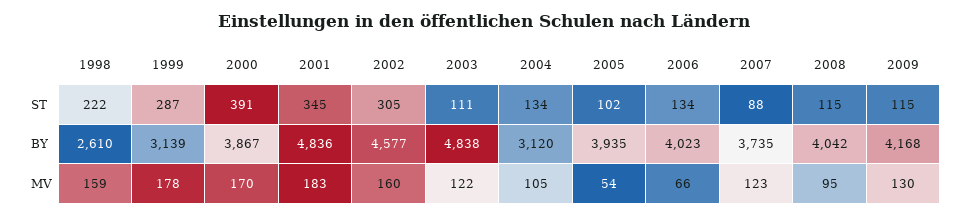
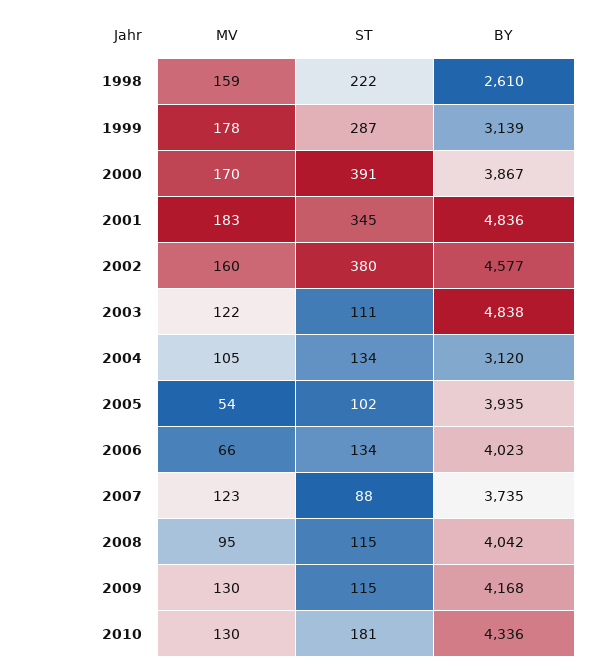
2002, ST: 305 -> 380
2010, MV: none -> 130
2010, ST: none -> 181
2010, BY: none -> 4336

